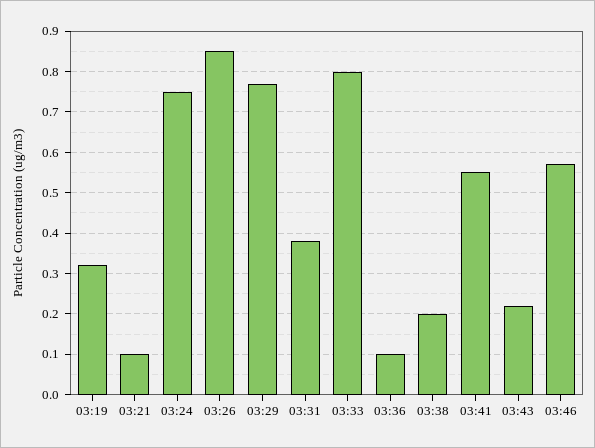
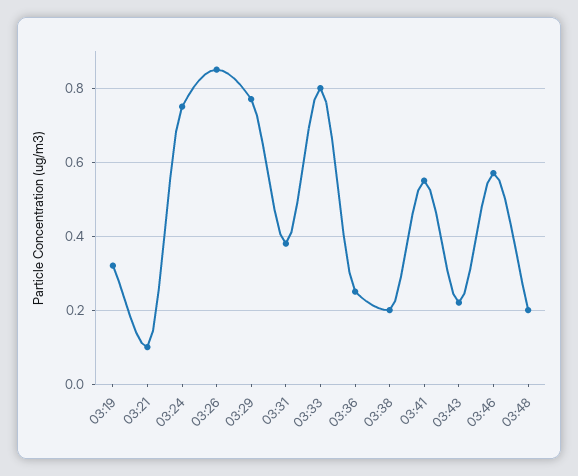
03:36: 0.1 -> 0.25
03:48: none -> 0.2

